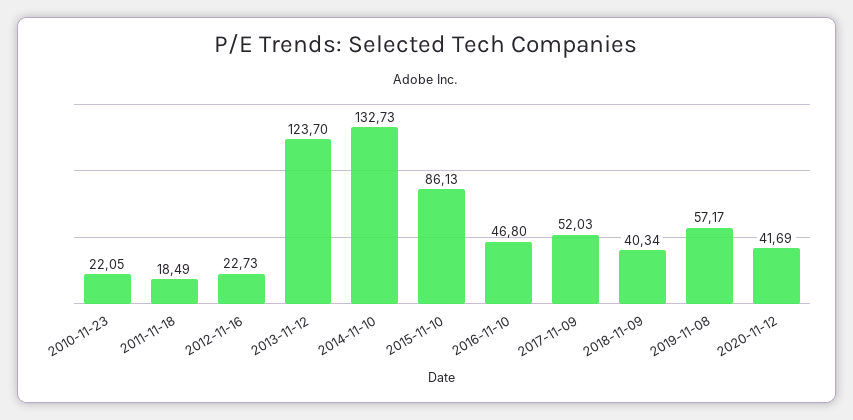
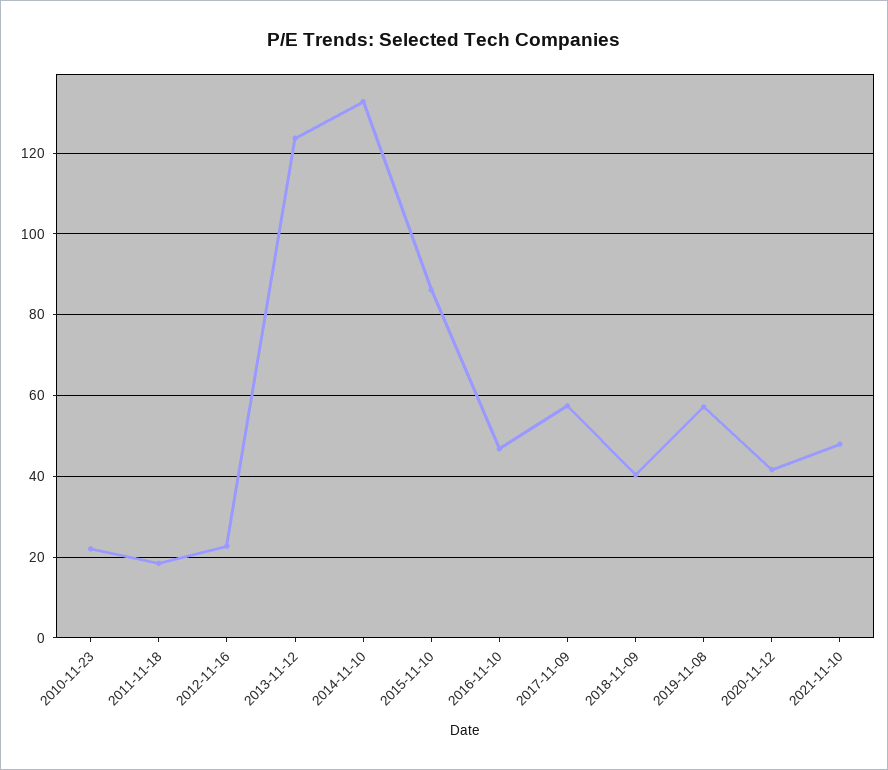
2017-11-09: 52.03 -> 58
2021-11-10: none -> 48

